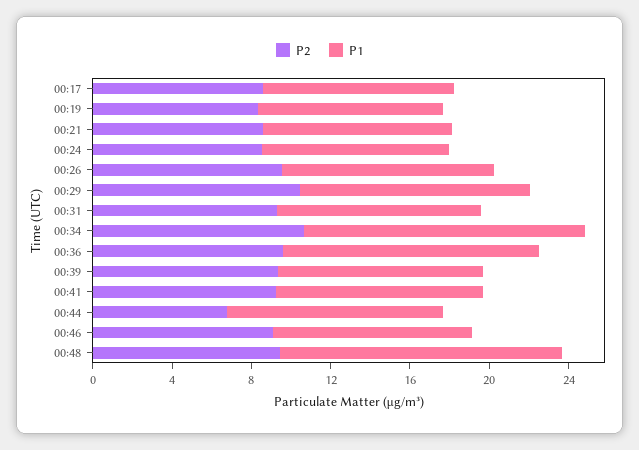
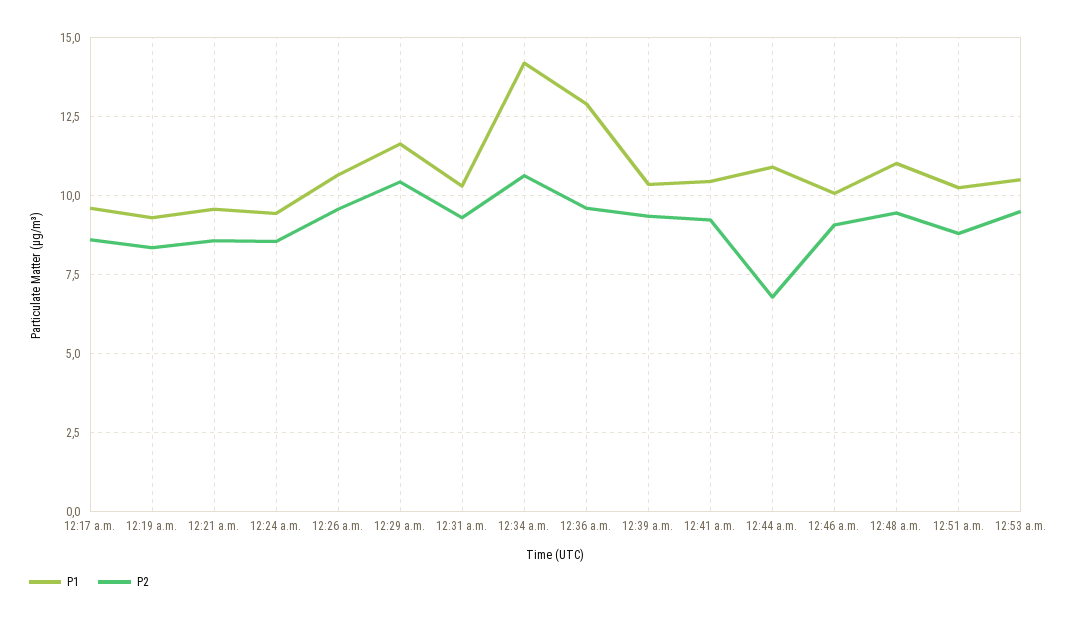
P1, 00:48: 14 -> 11
P1, 12:51 a.m.: none -> 10.25
P2, 12:51 a.m.: none -> 8.75
P1, 12:53 a.m.: none -> 10.5
P2, 12:53 a.m.: none -> 9.5

